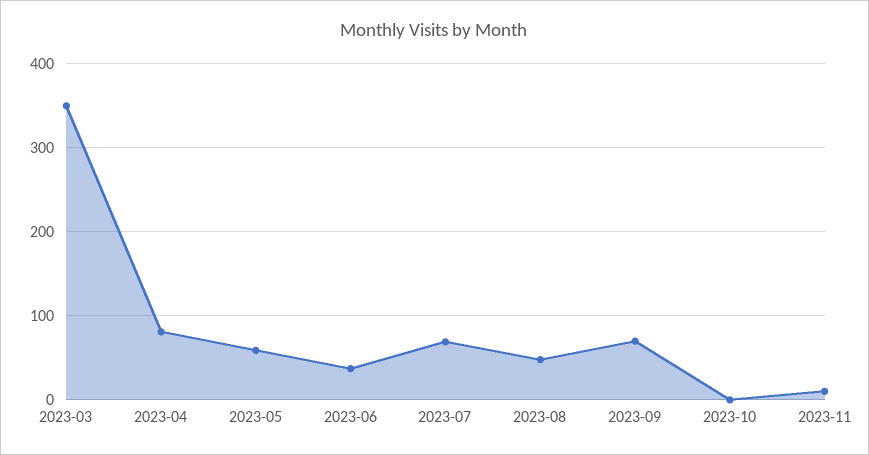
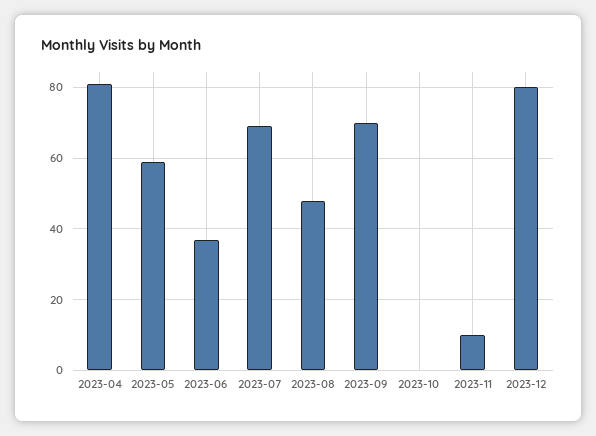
2023-03: 350 -> none
2023-12: none -> 80

